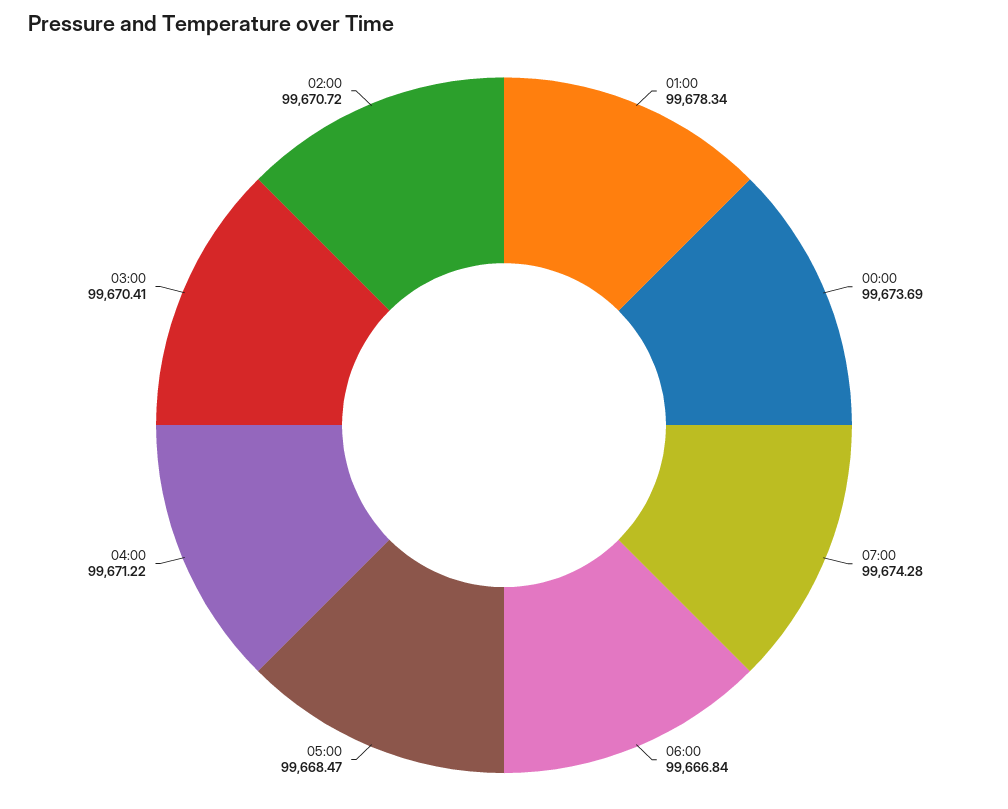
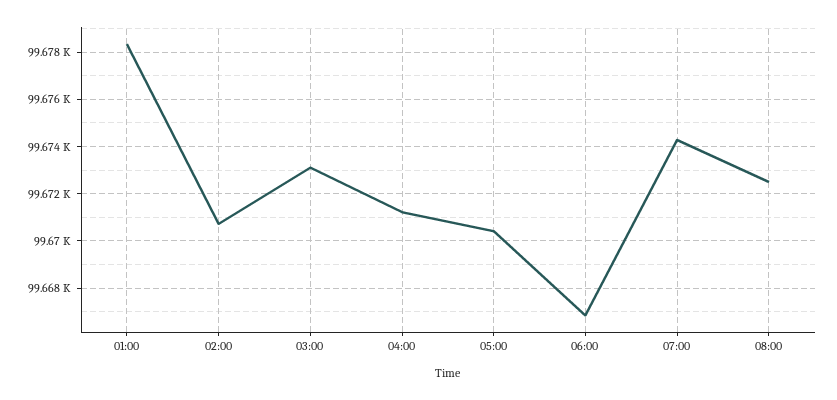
00:00: 99673.69 -> none
05:00: 99668.47 -> 99670.5
03:00: 99670.41 -> 99673
08:00: none -> 99672.5

